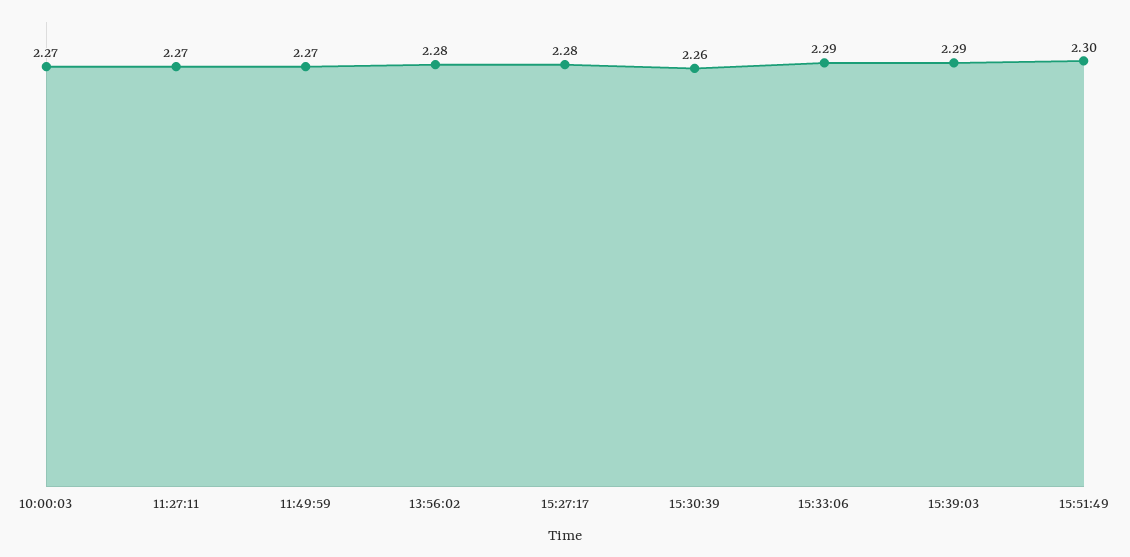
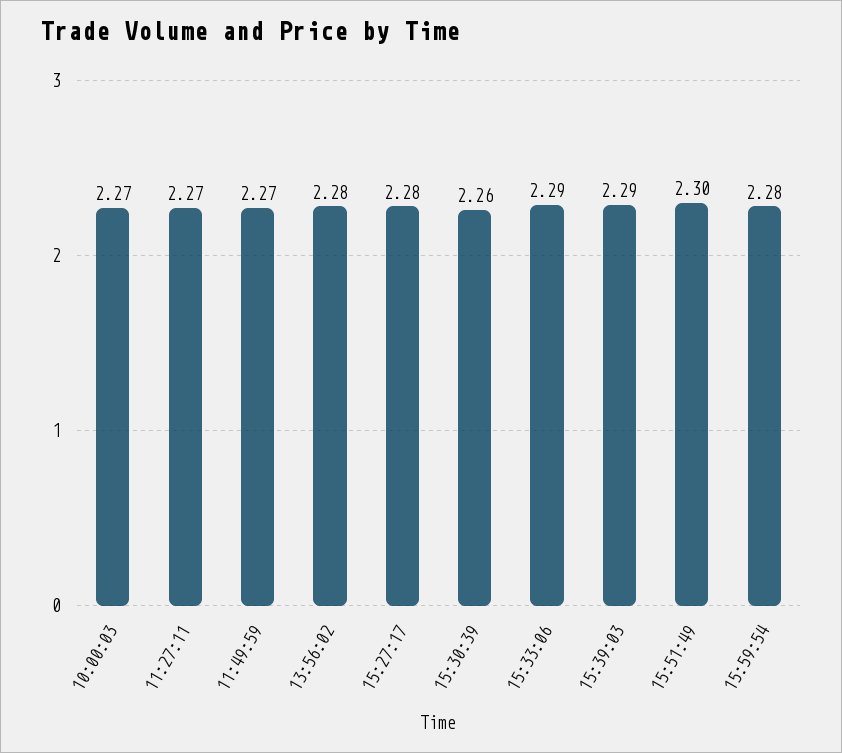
15:59:54: none -> 2.28

